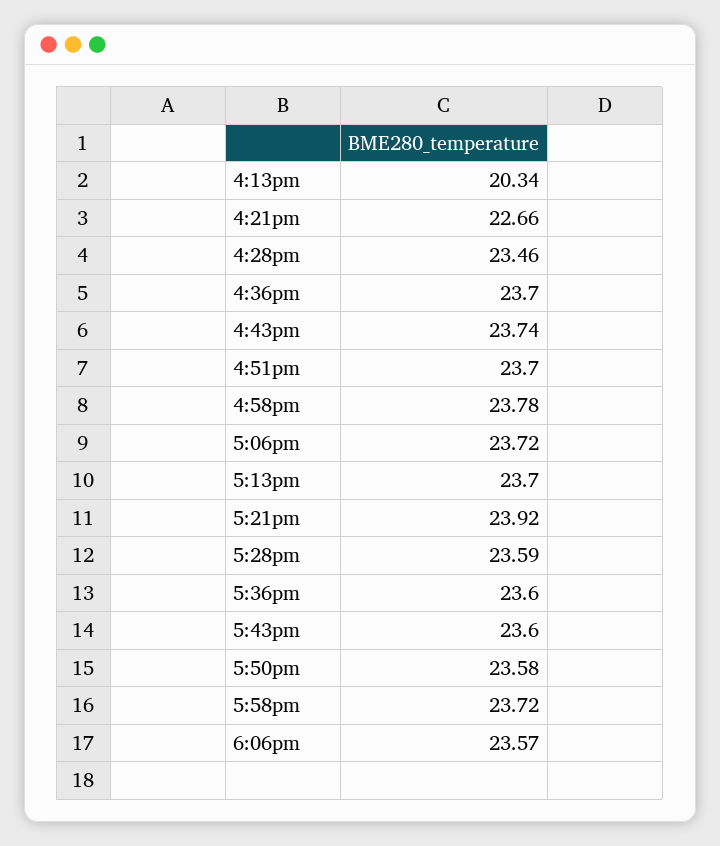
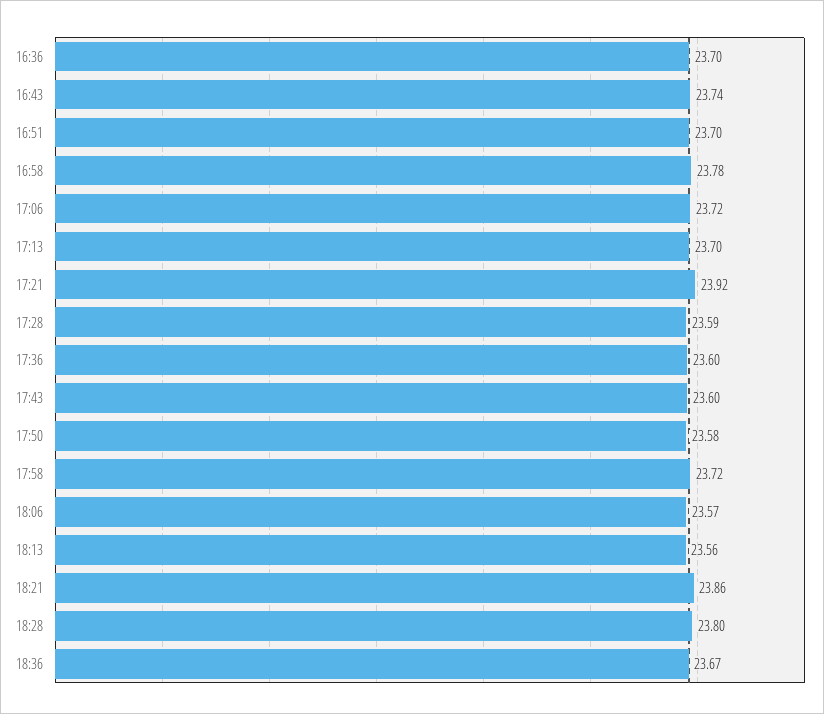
4:13pm: 20.34 -> none
4:21pm: 22.66 -> none
4:28pm: 23.46 -> none
18:13: none -> 23.56
18:21: none -> 23.86
18:28: none -> 23.8
18:36: none -> 23.67

